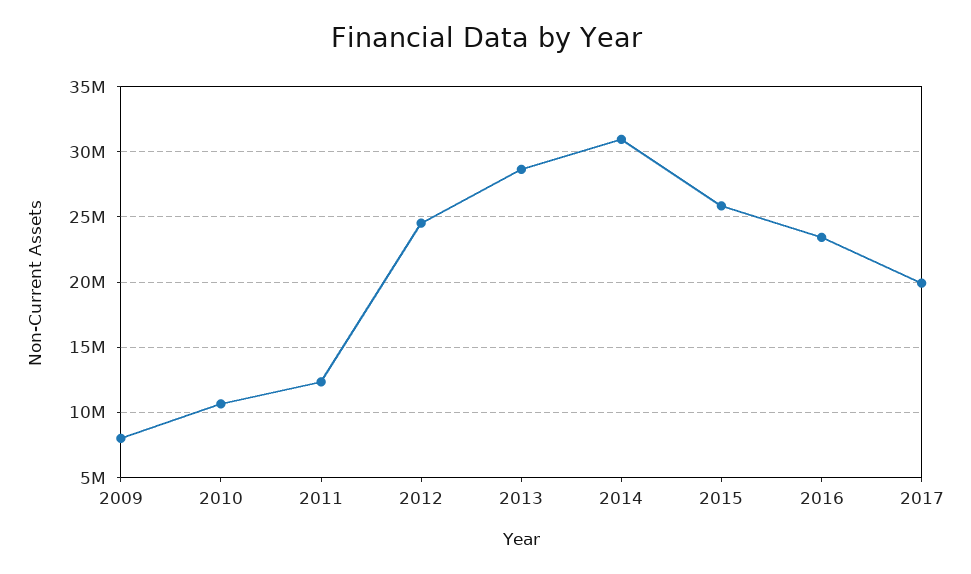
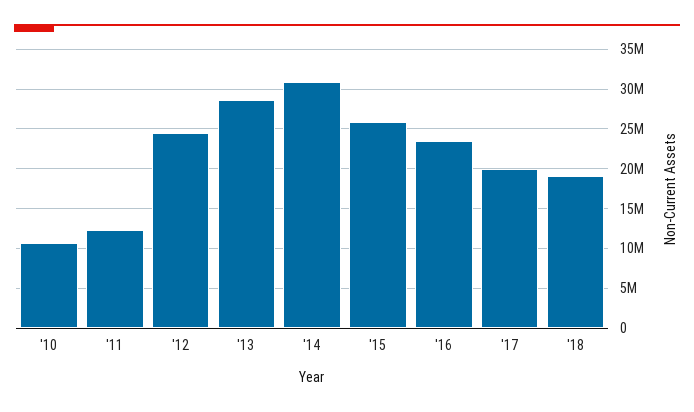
2009: 8000000 -> none
'18: none -> 19000000

